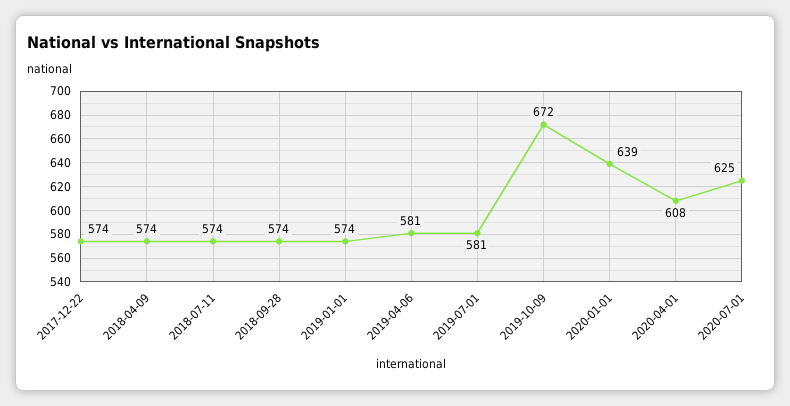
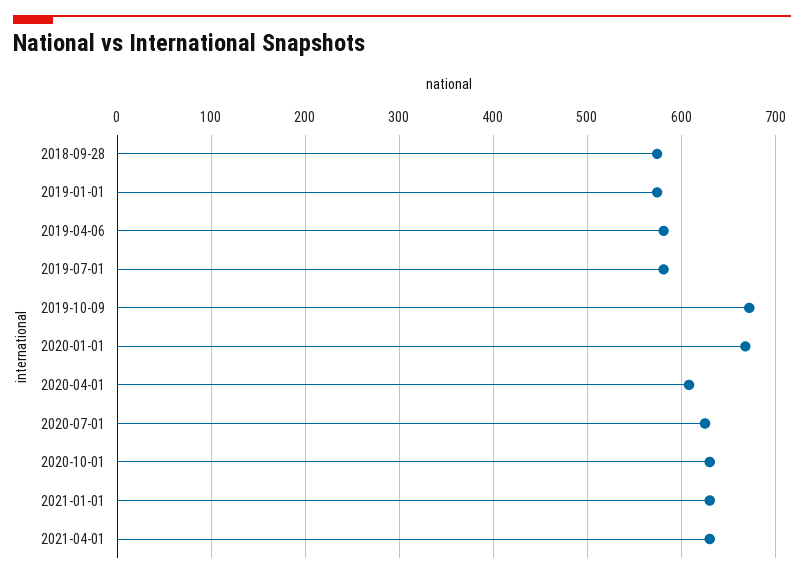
2017-12-22: 574 -> none
2018-04-09: 574 -> none
2018-07-11: 574 -> none
2020-01-01: 639 -> 670
2020-10-01: none -> 630
2021-01-01: none -> 630
2021-04-01: none -> 630

